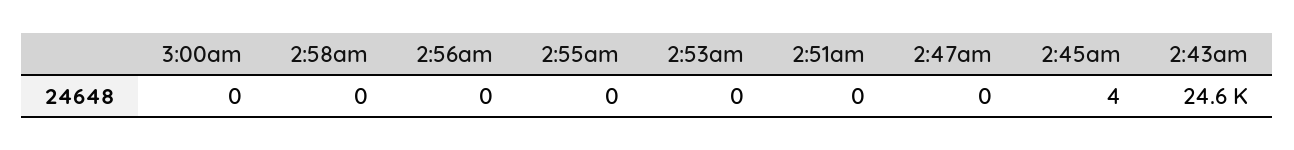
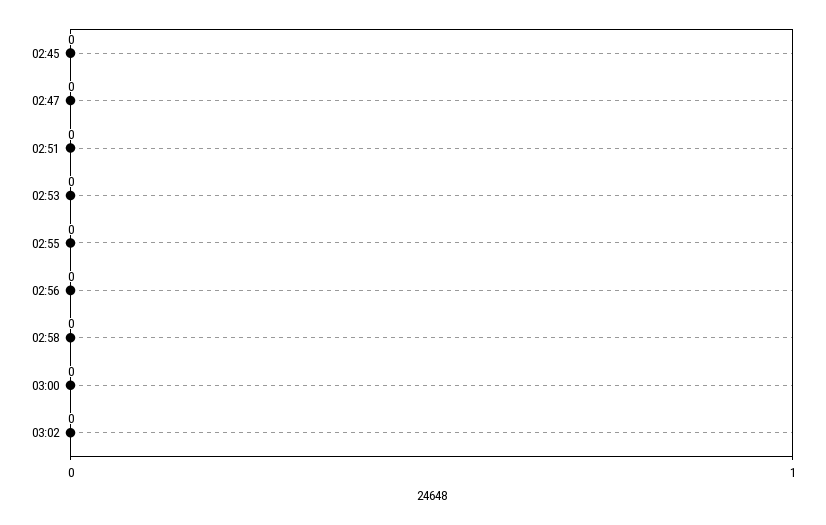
2:45am: 4 -> 0
2:43am: 24600 -> none
03:02: none -> 0

